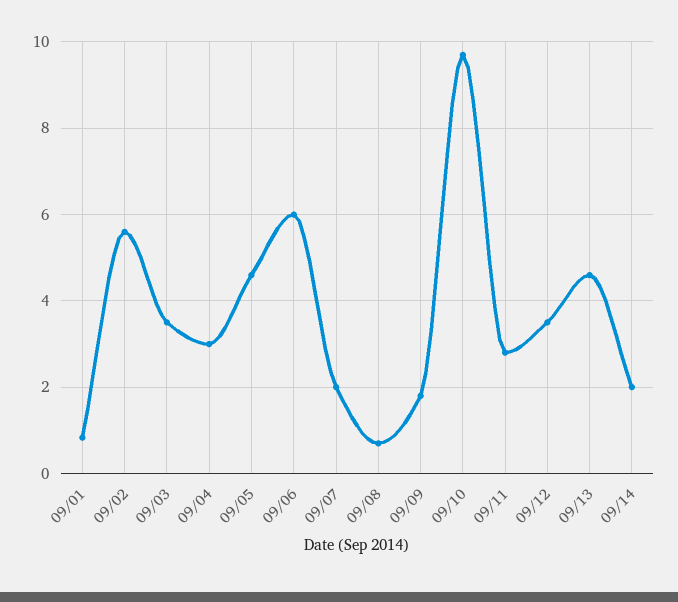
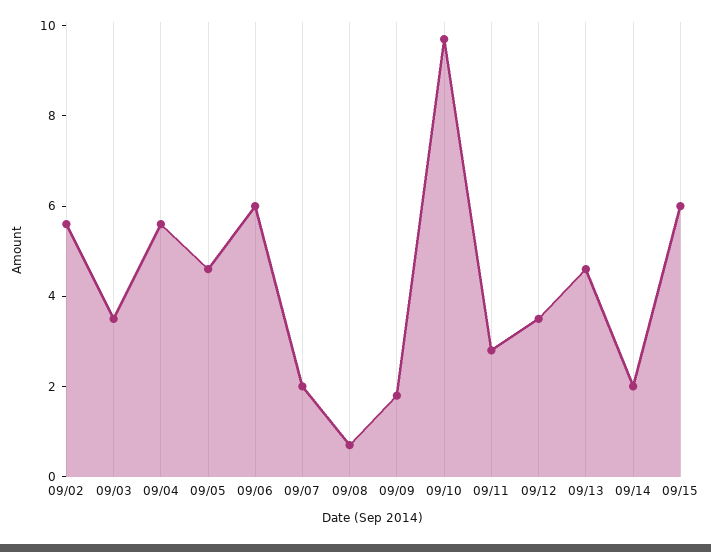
09/01: 0.8 -> none
09/04: 3 -> 5.5
09/15: none -> 6

